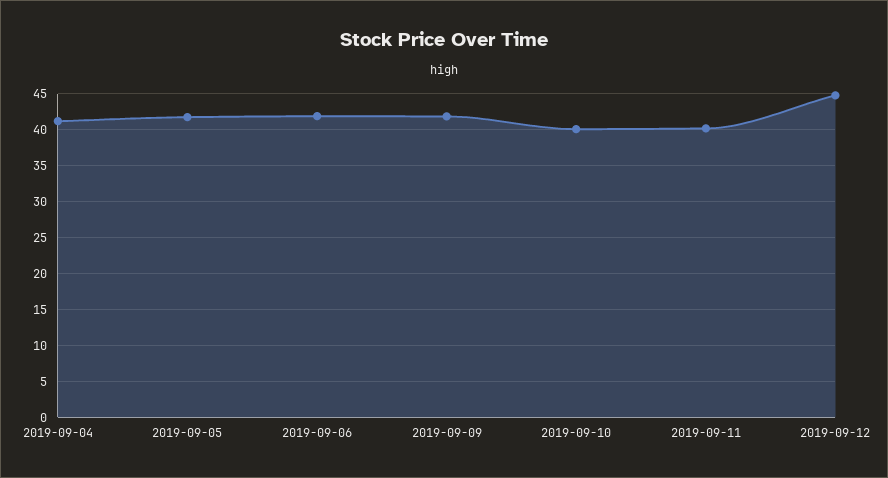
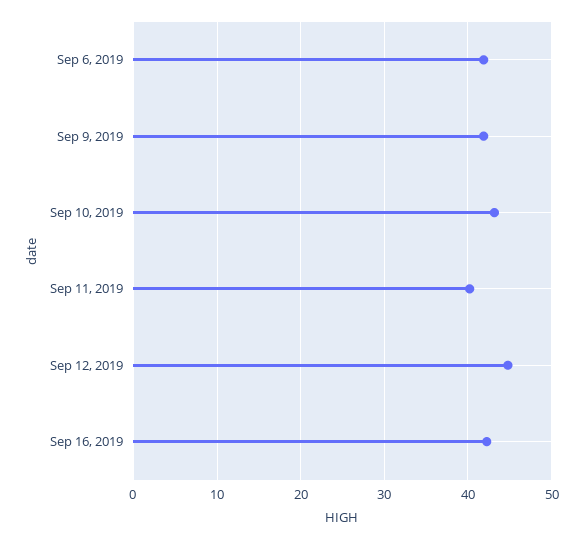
2019-09-04: 41 -> none
2019-09-05: 42 -> none
2019-09-10: 40 -> 43
Sep 16, 2019: none -> 42

